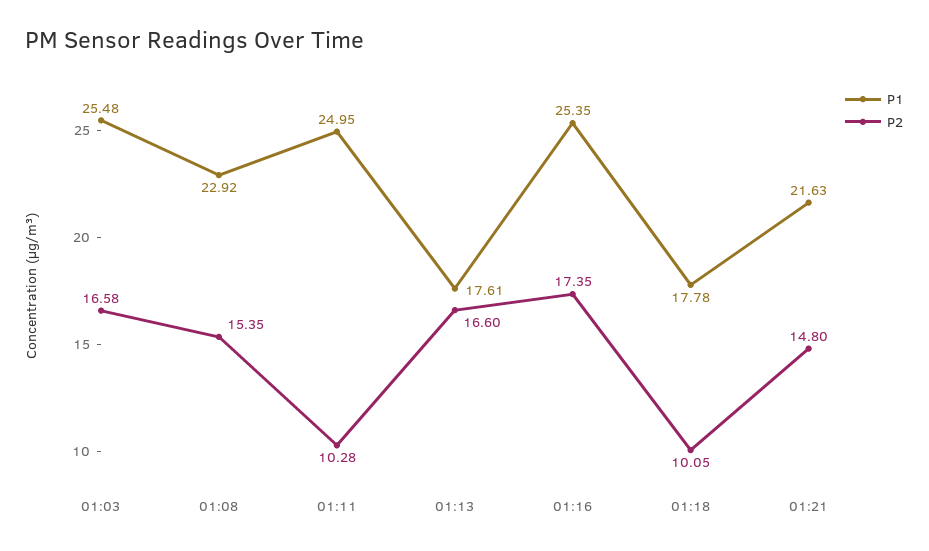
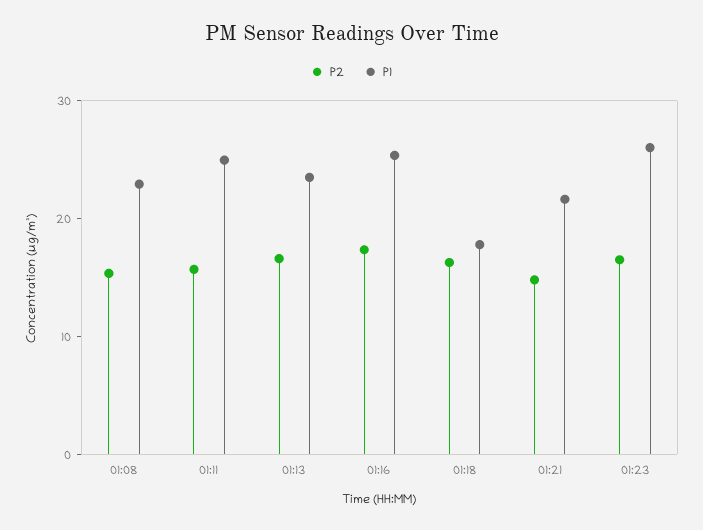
P1, 01:03: 25.48 -> none
P2, 01:03: 16.58 -> none
P2, 01:11: 10.28 -> 16
P1, 01:13: 17.61 -> 24
P2, 01:18: 10.05 -> 16
P2, 01:23: none -> 16
P1, 01:23: none -> 26

